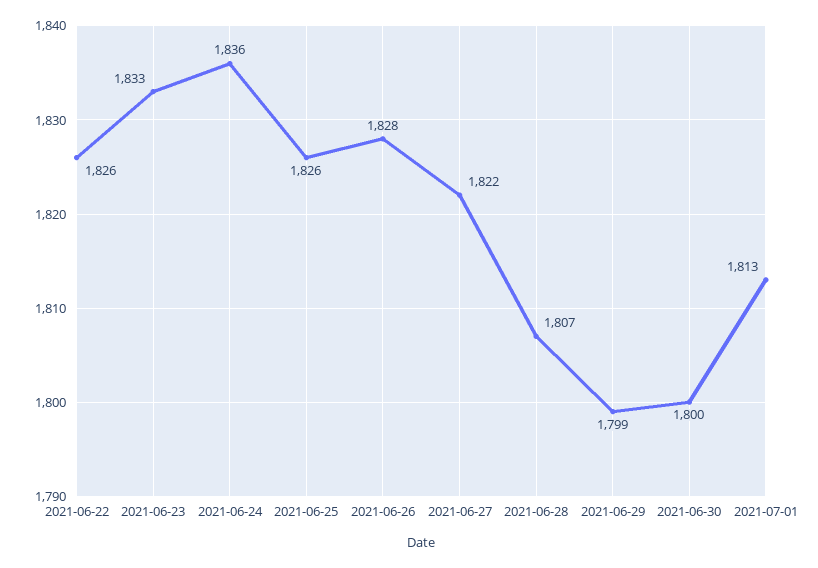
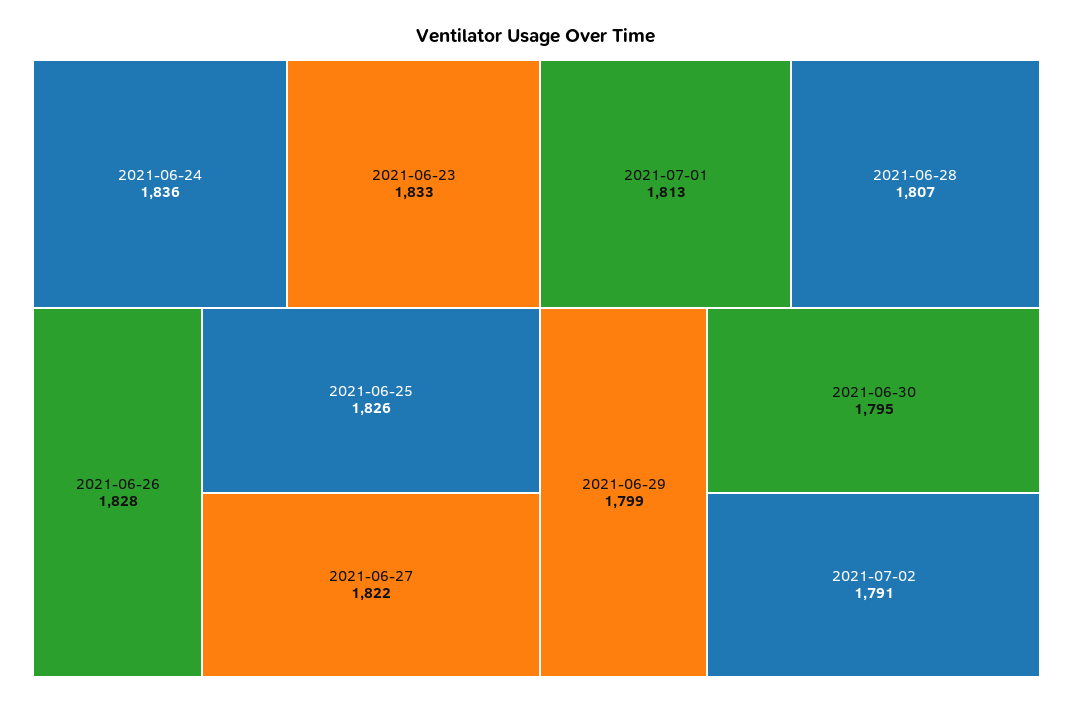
2021-06-22: 1826 -> none
2021-06-30: 1800 -> 1795
2021-07-02: none -> 1791

